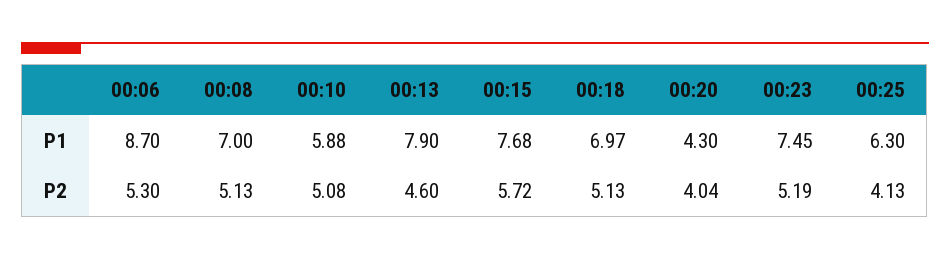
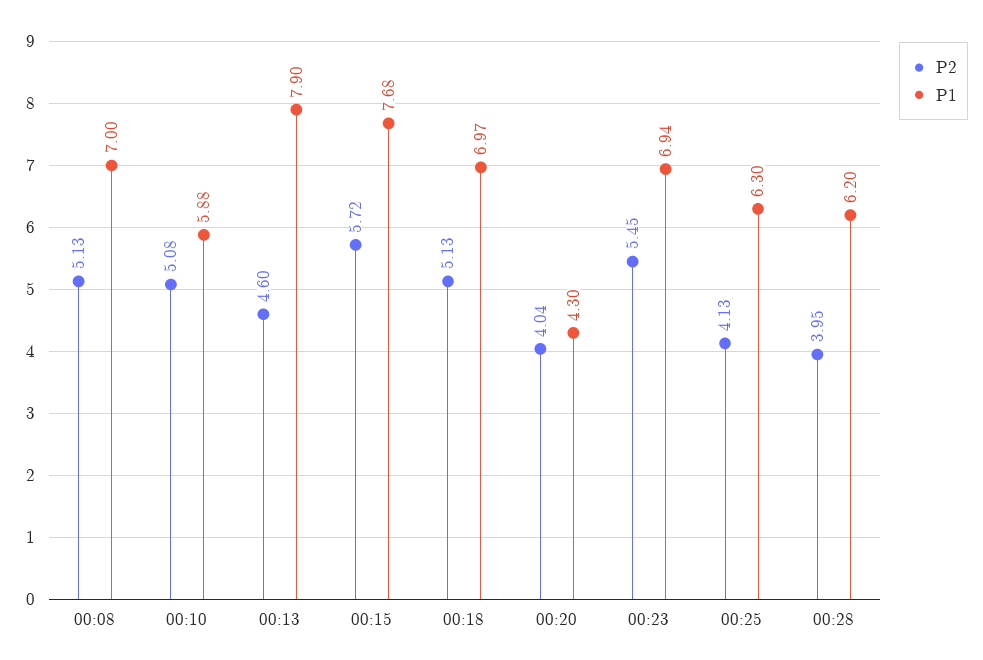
P1, 00:06: 8.7 -> none
P1, 00:23: 7.45 -> 6.94
P2, 00:06: 5.3 -> none
P2, 00:23: 5.19 -> 5.45
P2, 00:28: none -> 3.95
P1, 00:28: none -> 6.2

